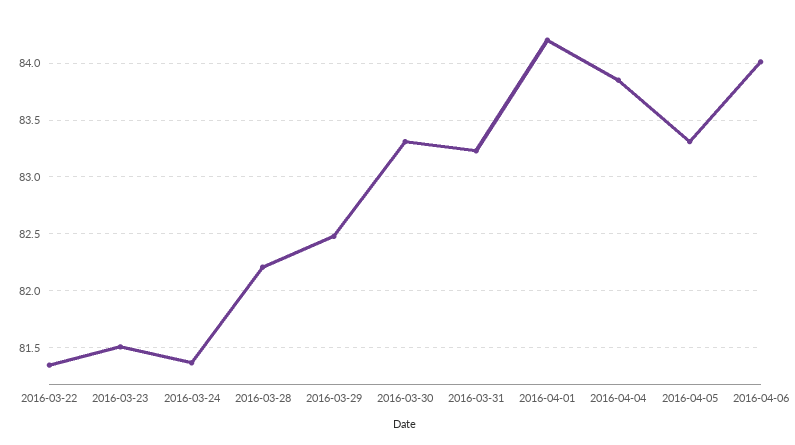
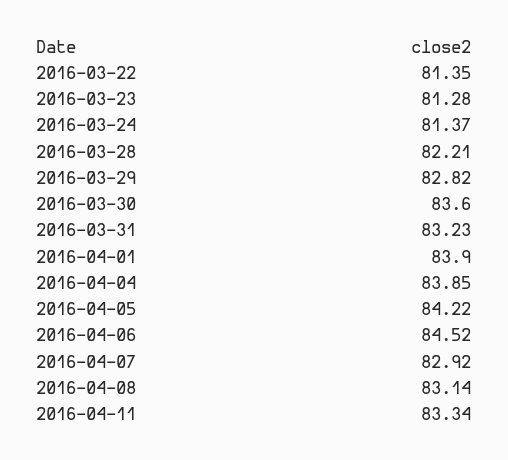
2016-03-23: 81.5 -> 81.28
2016-03-29: 82.5 -> 82.82
2016-03-30: 83.3 -> 83.6
2016-04-01: 84.2 -> 83.9
2016-04-05: 83.3 -> 84.22
2016-04-06: 84 -> 84.52
2016-04-07: none -> 82.92
2016-04-08: none -> 83.14
2016-04-11: none -> 83.34

